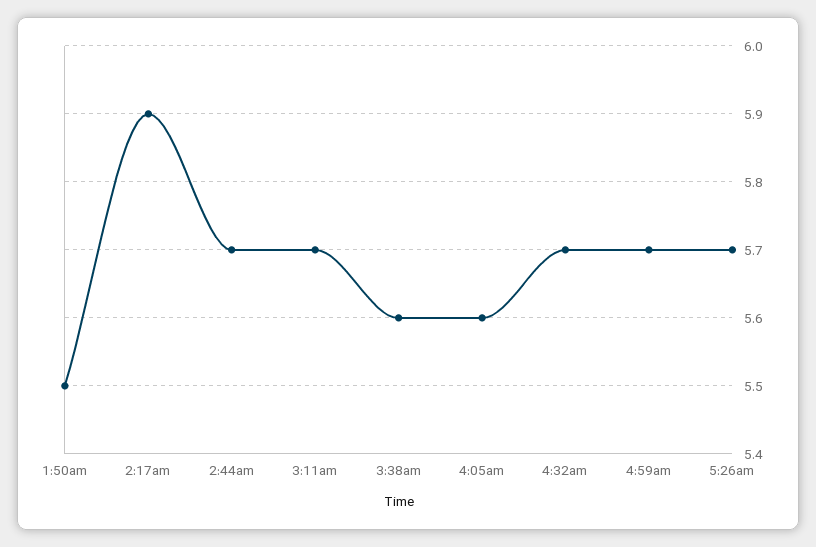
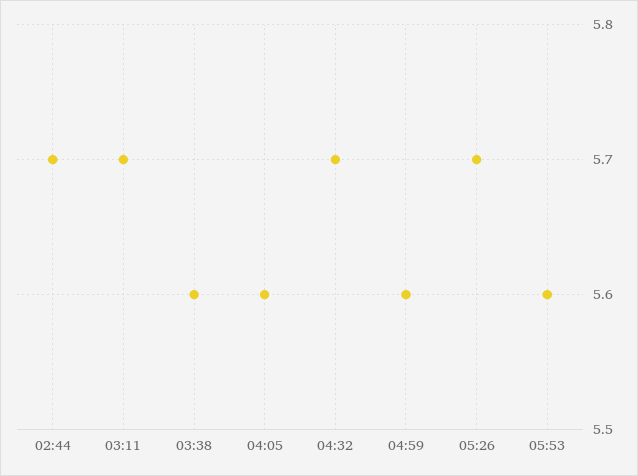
1:50am: 5.5 -> none
2:17am: 5.9 -> none
4:59am: 5.7 -> 5.6
05:53: none -> 5.6

